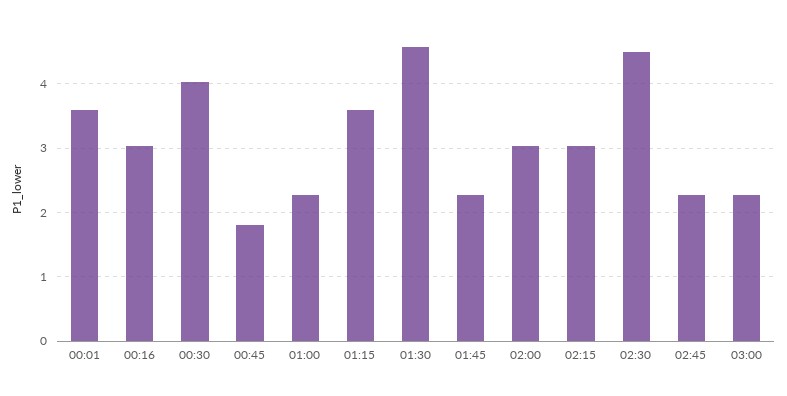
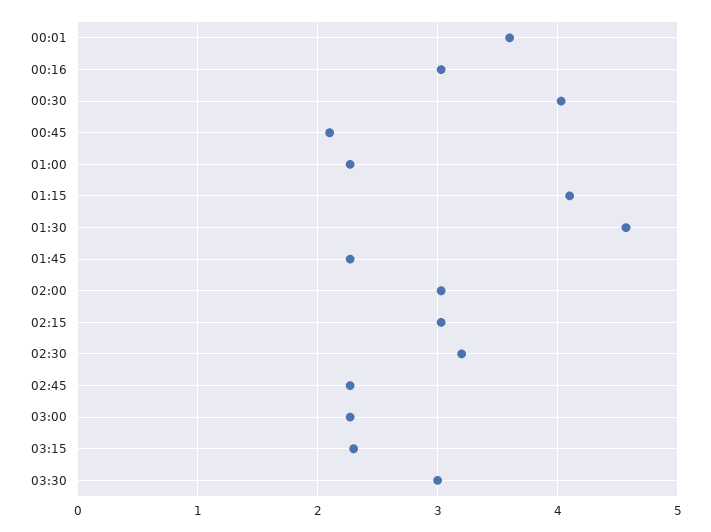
00:45: 1.8 -> 2.1
01:15: 3.6 -> 4.1
02:30: 4.5 -> 3.2
03:15: none -> 2.3
03:30: none -> 3

